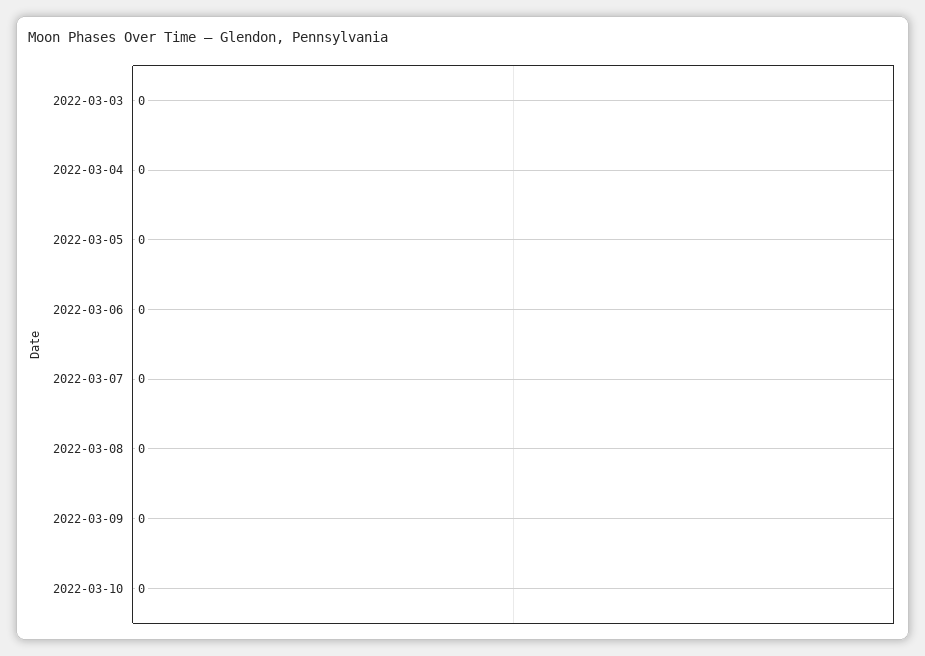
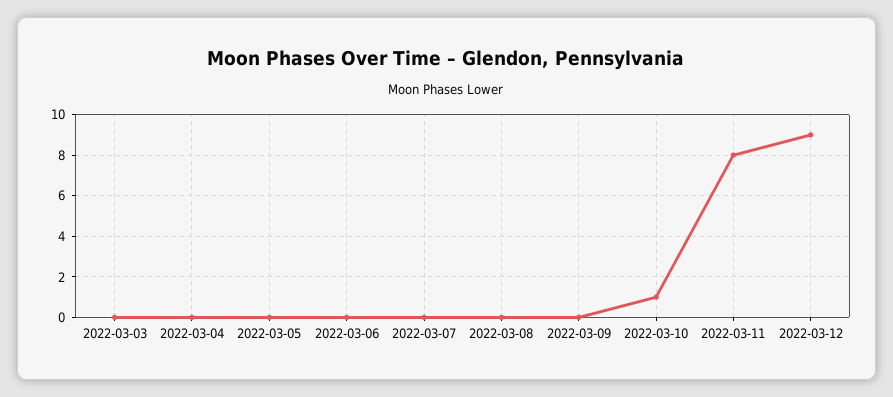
2022-03-10: 0 -> 1
2022-03-11: none -> 8
2022-03-12: none -> 9

